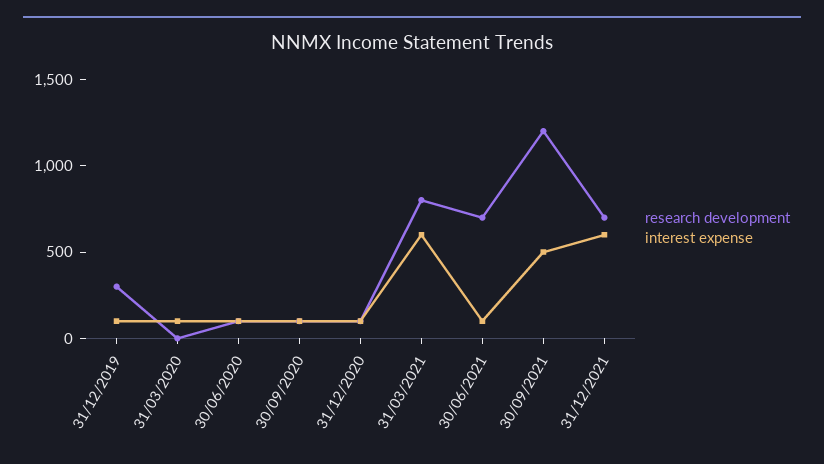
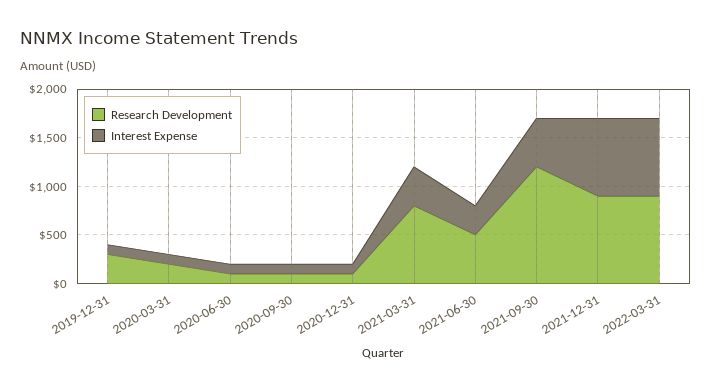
research development, 31/03/2020: 0 -> 200
interest expense, 31/03/2021: 600 -> 400
research development, 30/06/2021: 700 -> 500
interest expense, 30/06/2021: 100 -> 300
research development, 31/12/2021: 700 -> 900
interest expense, 31/12/2021: 600 -> 800
research development, 2022-03-31: none -> 900
interest expense, 2022-03-31: none -> 800

